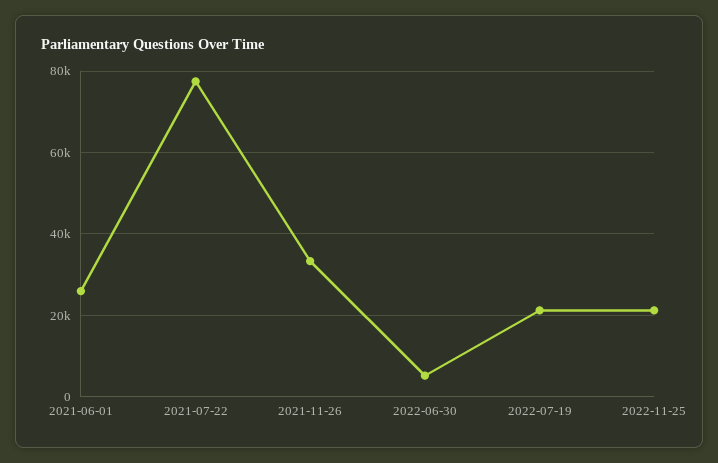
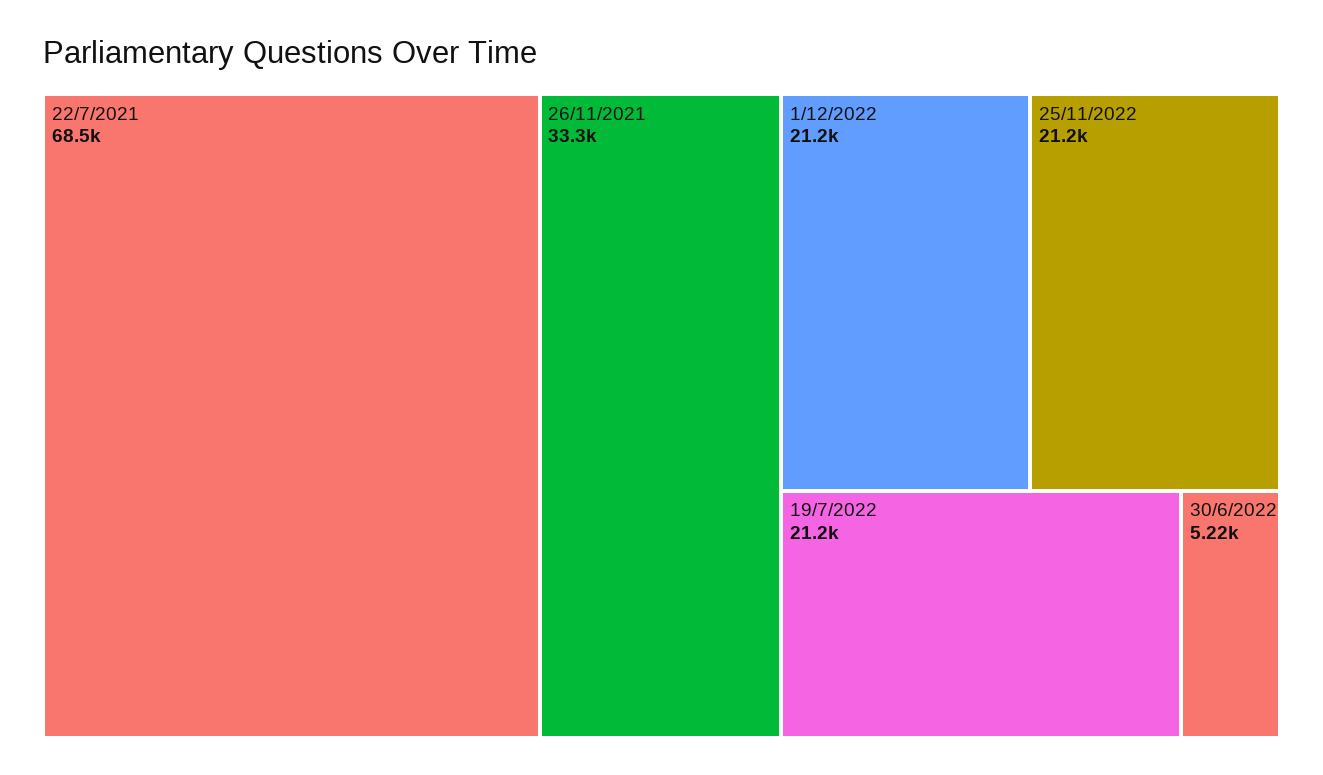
2021-06-01: 26000 -> none
2021-07-22: 78000 -> 68500
1/12/2022: none -> 21200

